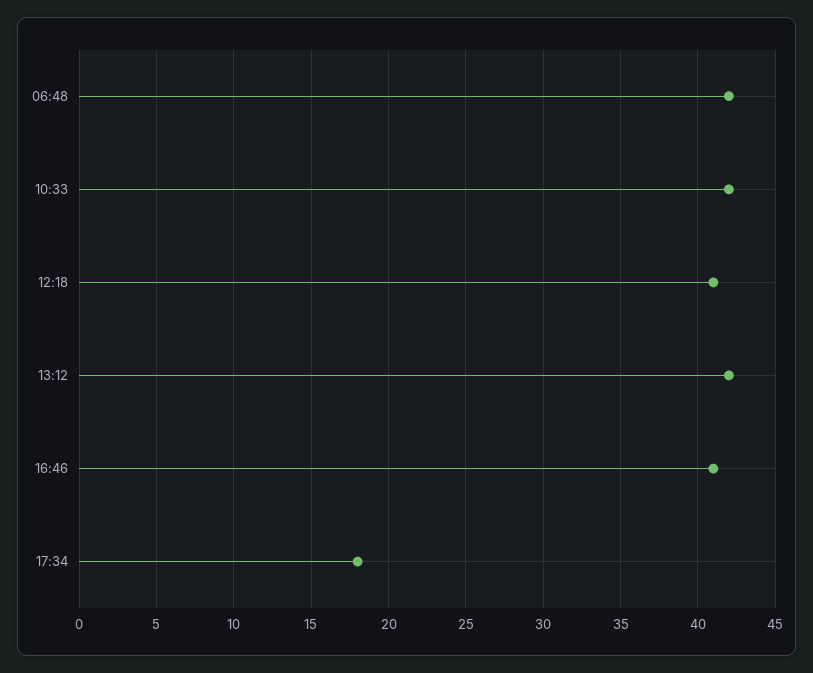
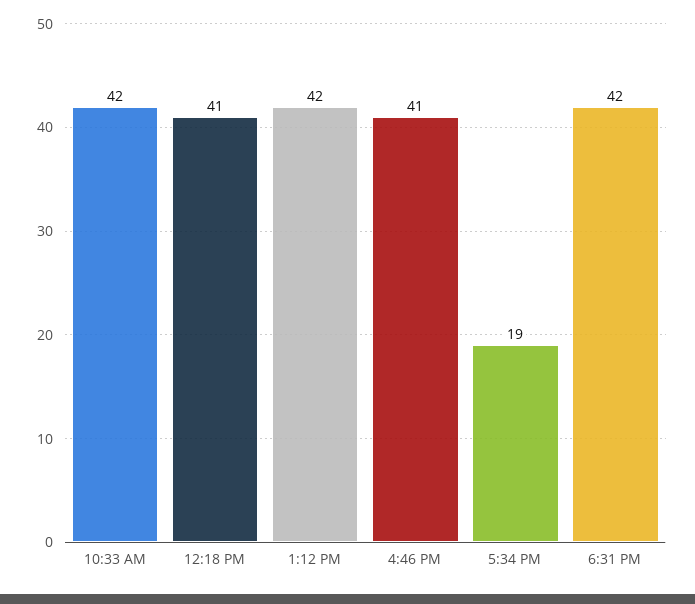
06:48: 42 -> none
17:34: 18 -> 19
6:31 PM: none -> 42

